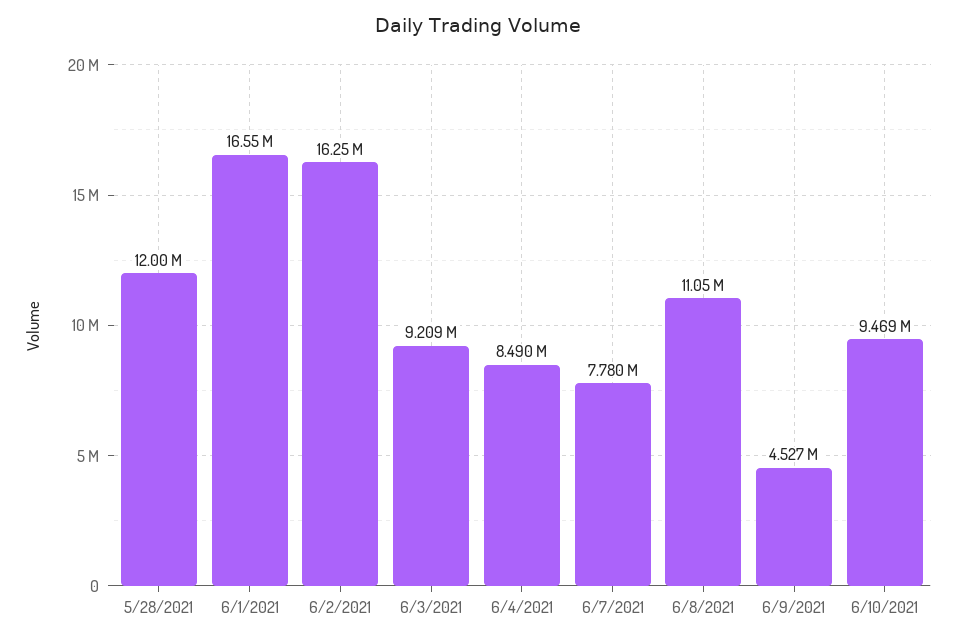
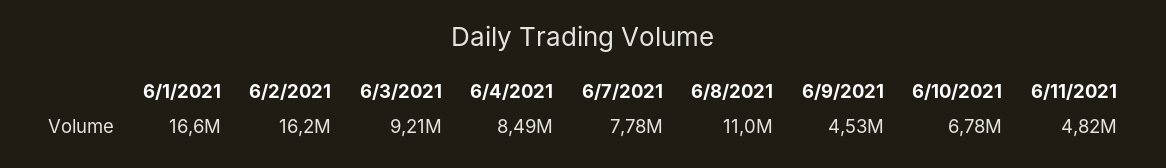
5/28/2021: 12000000 -> none
6/10/2021: 9469000 -> 6780000
6/11/2021: none -> 4820000

